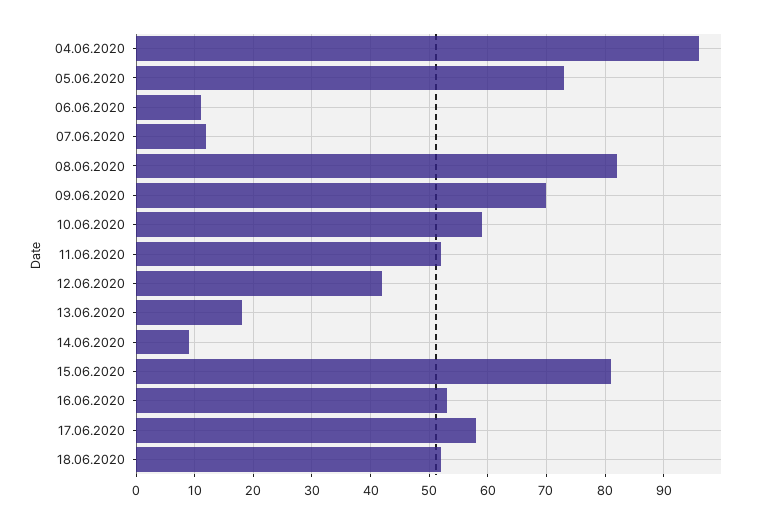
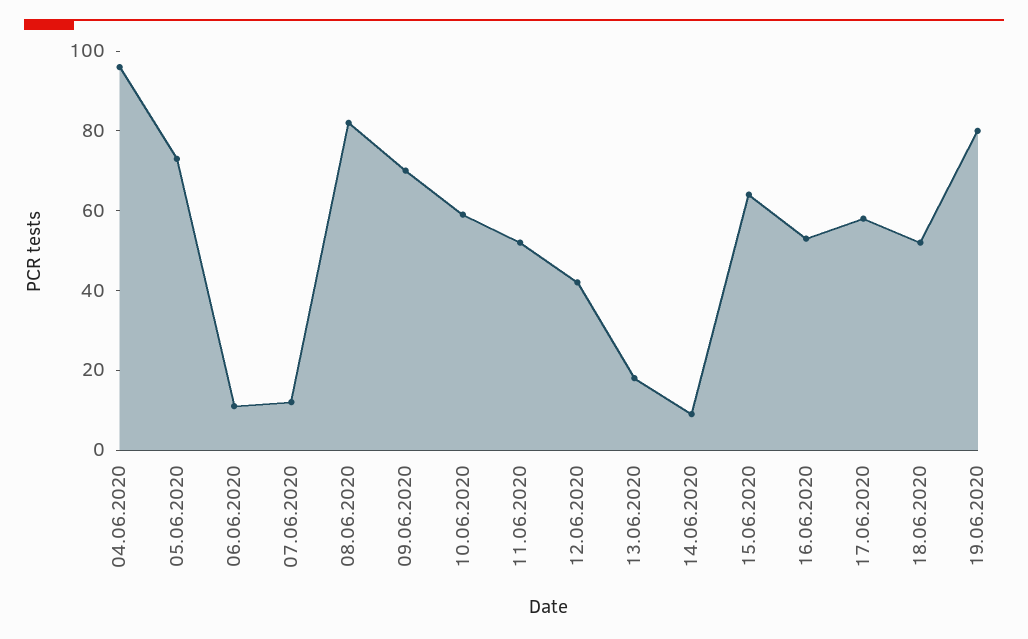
15.06.2020: 80 -> 65
19.06.2020: none -> 80

